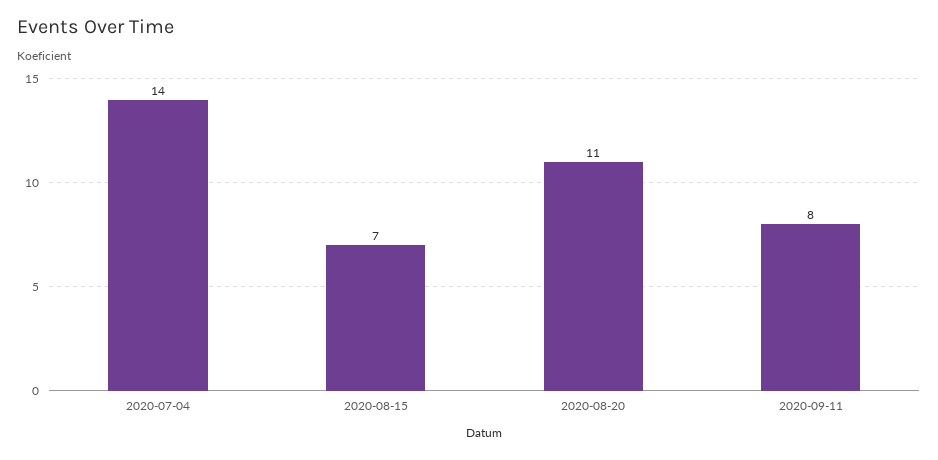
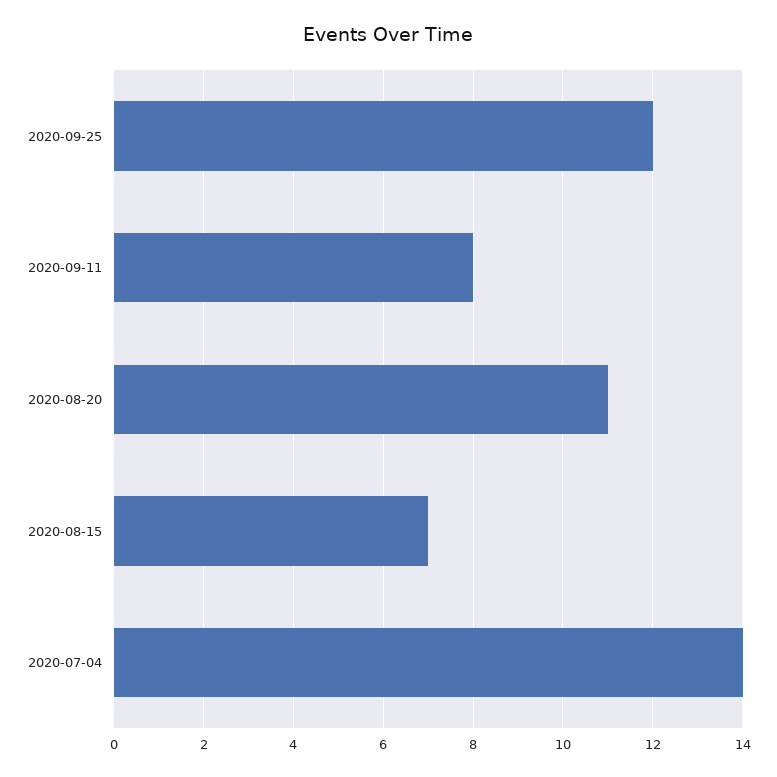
2020-09-25: none -> 12

